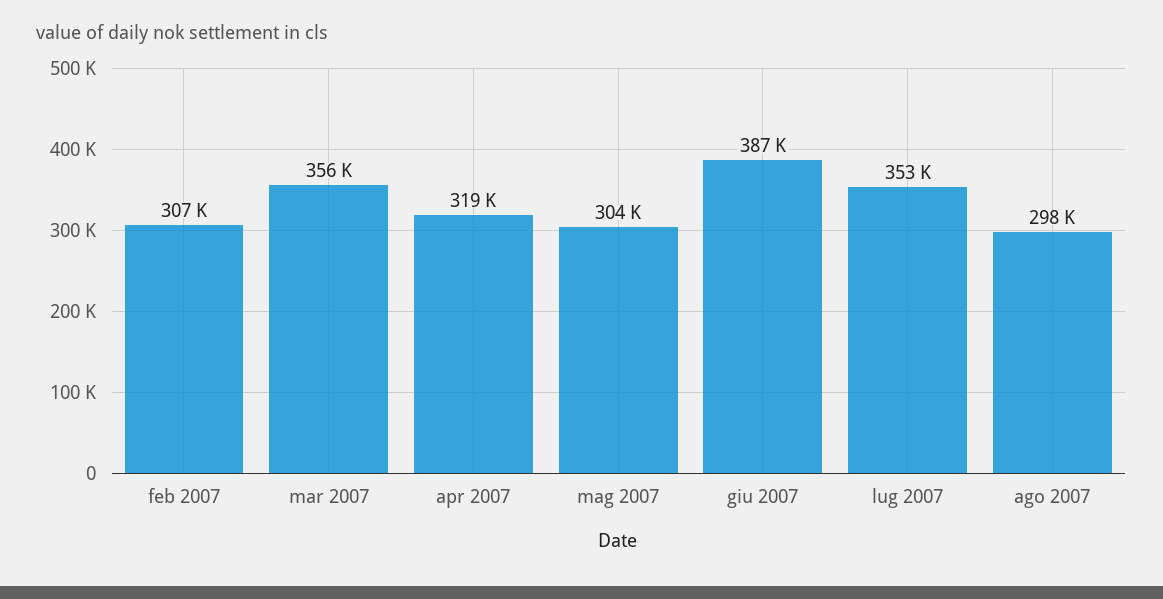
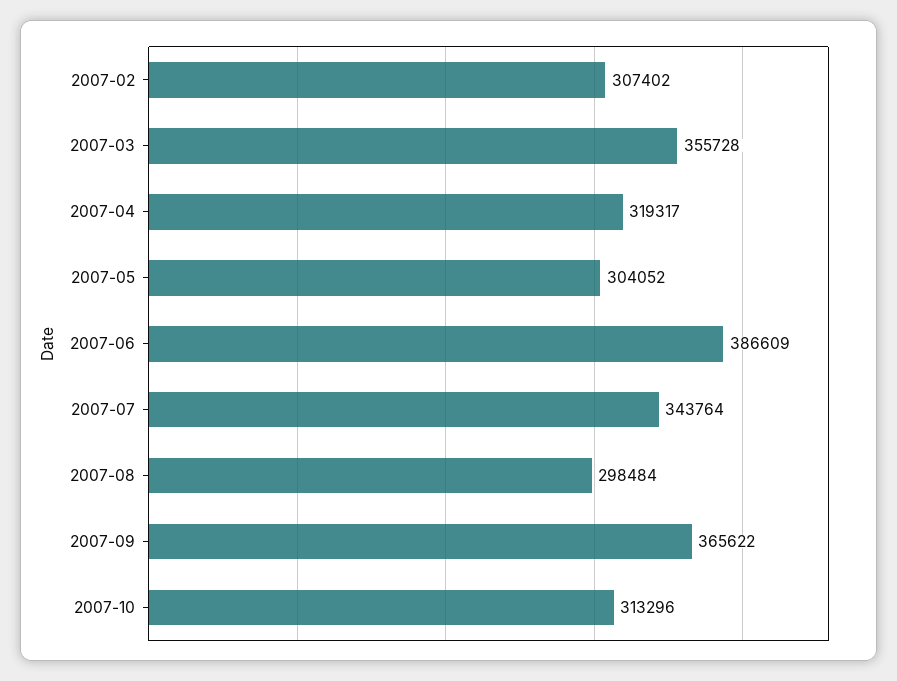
lug 2007: 353000 -> 343764
2007-09: none -> 365622
2007-10: none -> 313296

